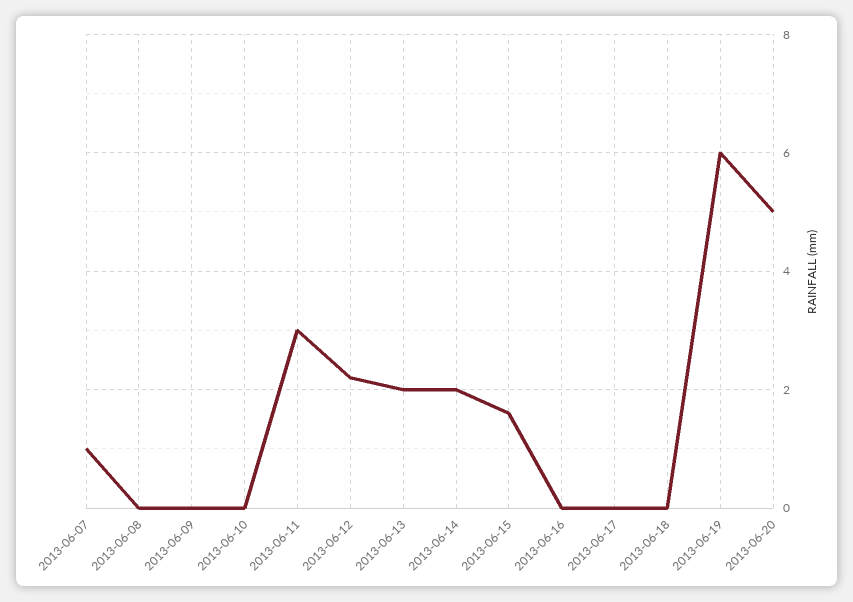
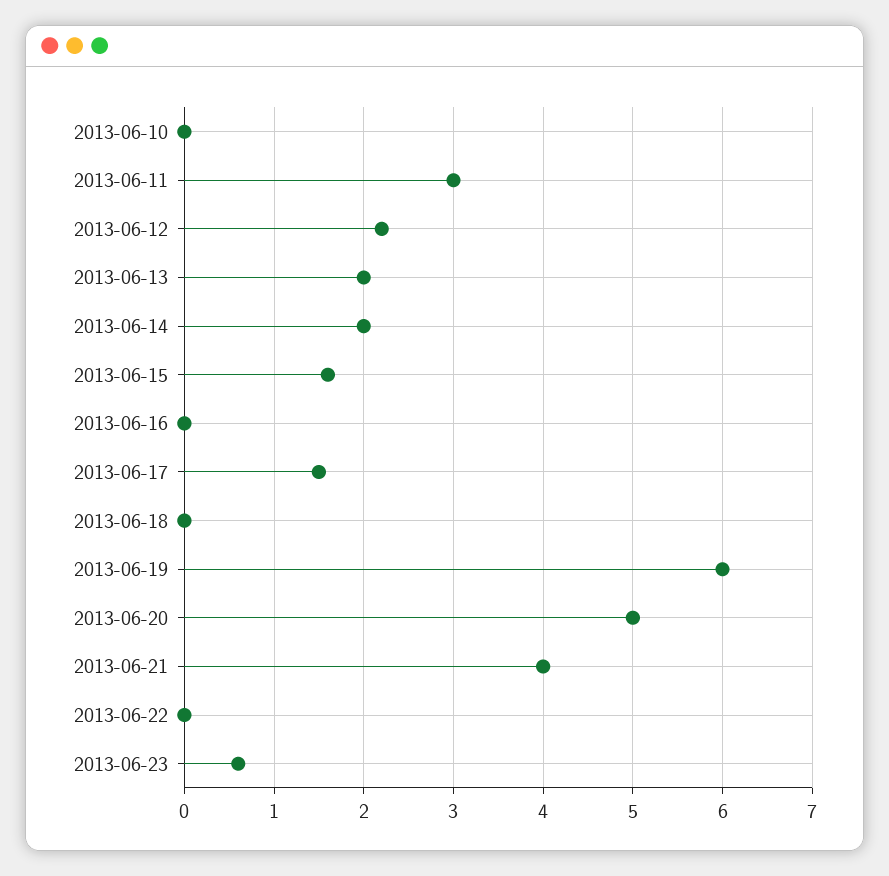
2013-06-07: 1 -> none
2013-06-08: 0 -> none
2013-06-09: 0 -> none
2013-06-17: 0 -> 1.5
2013-06-21: none -> 4
2013-06-22: none -> 0
2013-06-23: none -> 0.6

